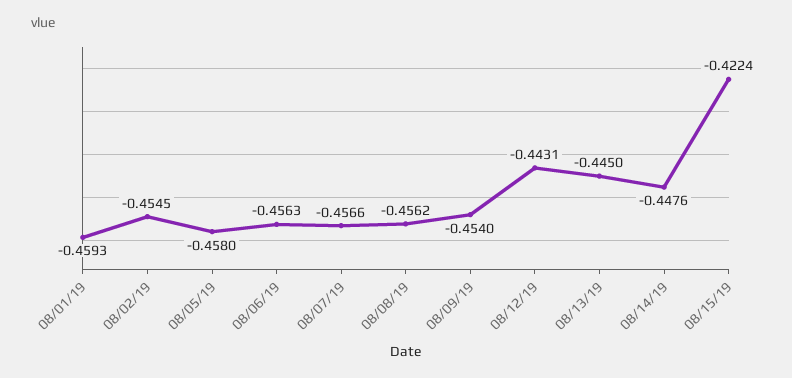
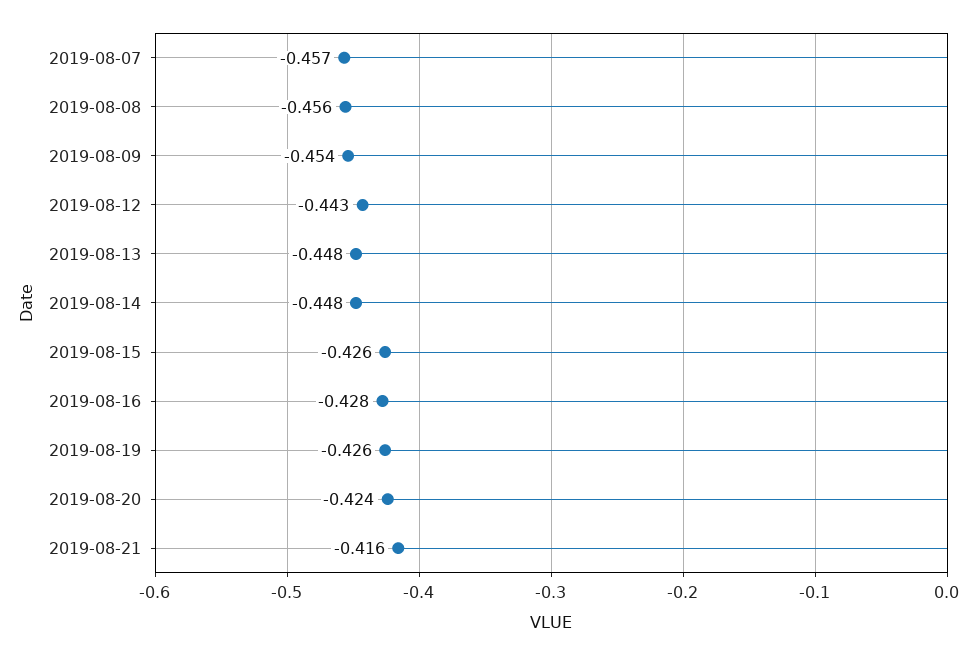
08/01/19: -0.4593 -> none
08/02/19: -0.4545 -> none
08/05/19: -0.458 -> none
08/06/19: -0.4563 -> none
08/13/19: -0.445 -> -0.448
08/15/19: -0.4224 -> -0.426
2019-08-16: none -> -0.428
2019-08-19: none -> -0.426
2019-08-20: none -> -0.424
2019-08-21: none -> -0.416

